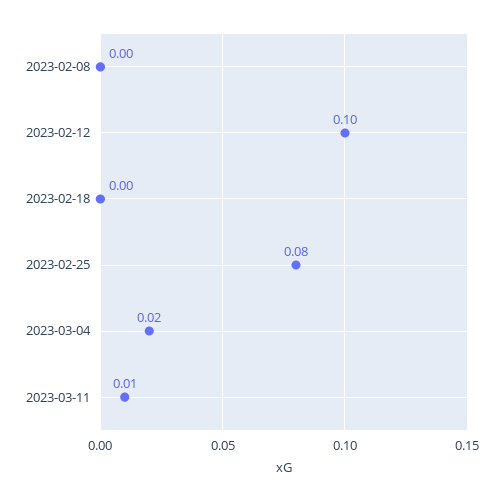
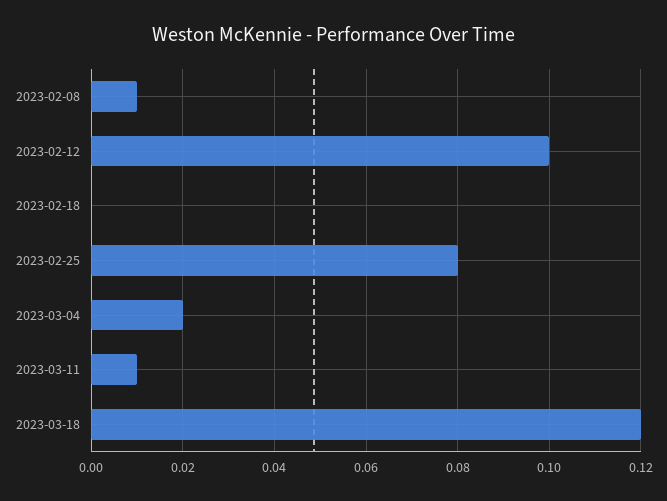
2023-02-08: 0 -> 0.01
2023-03-18: none -> 0.12

